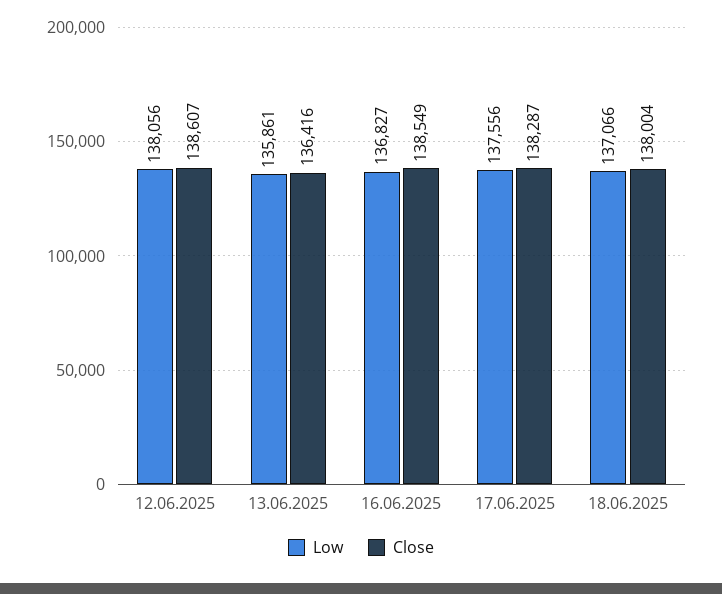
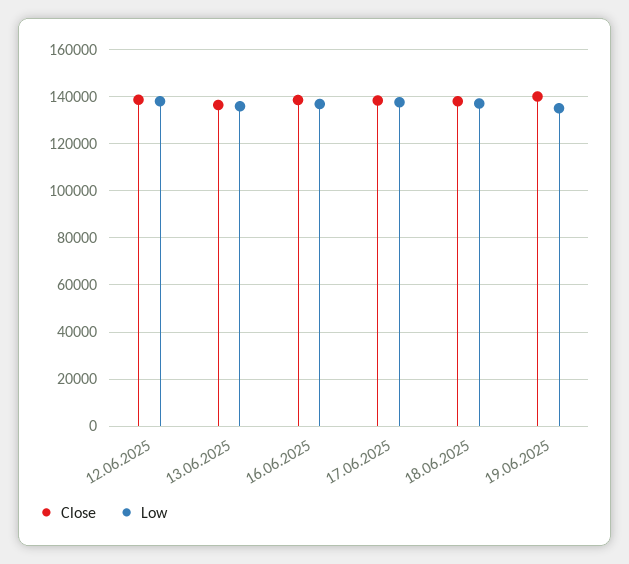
Close, 19.06.2025: none -> 140000
Low, 19.06.2025: none -> 135000

